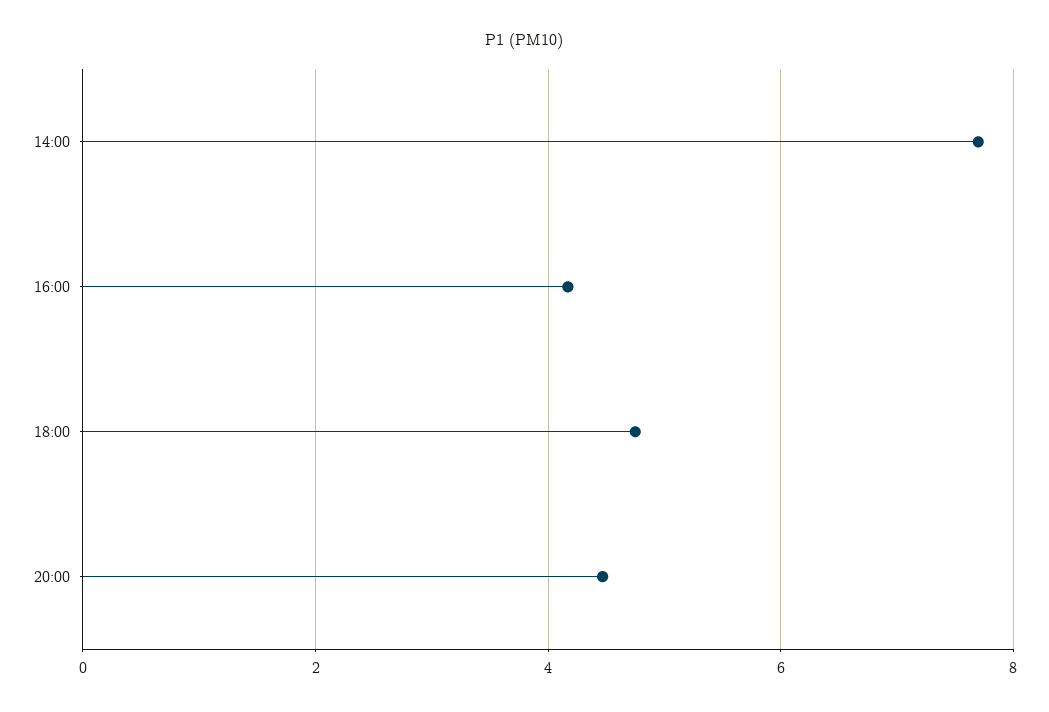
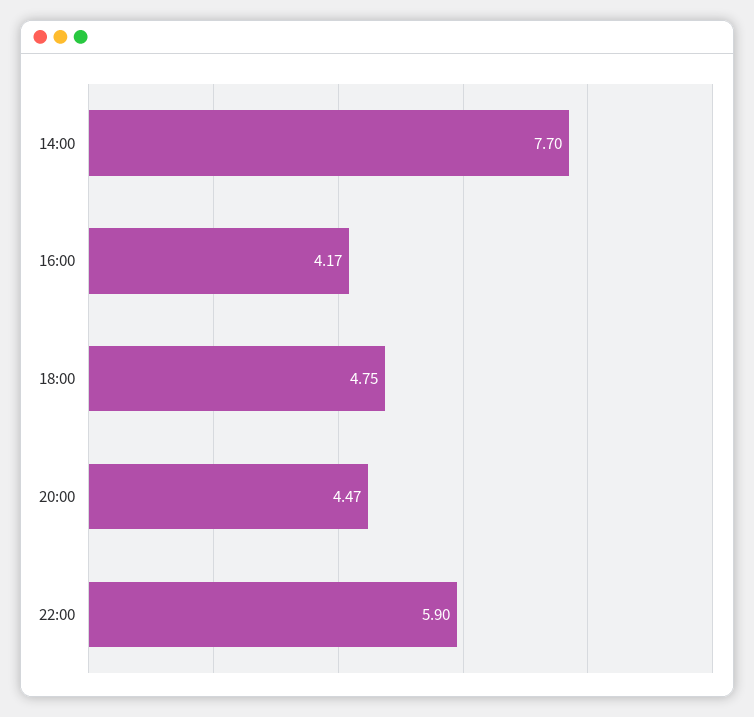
22:00: none -> 5.9

